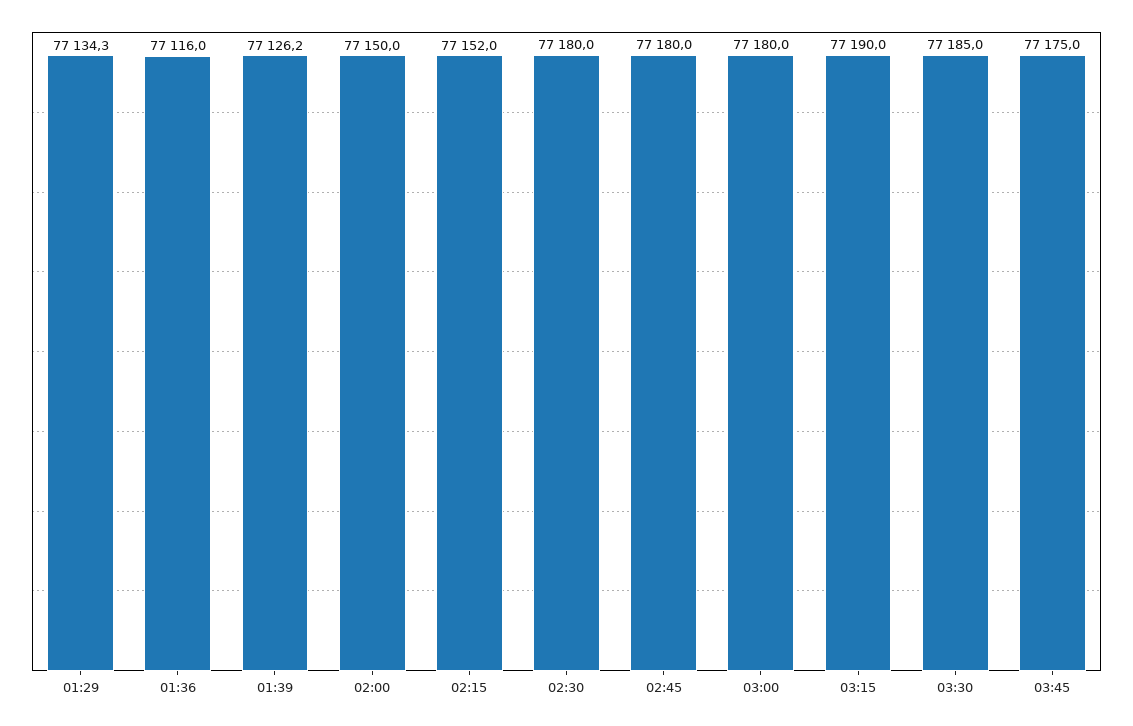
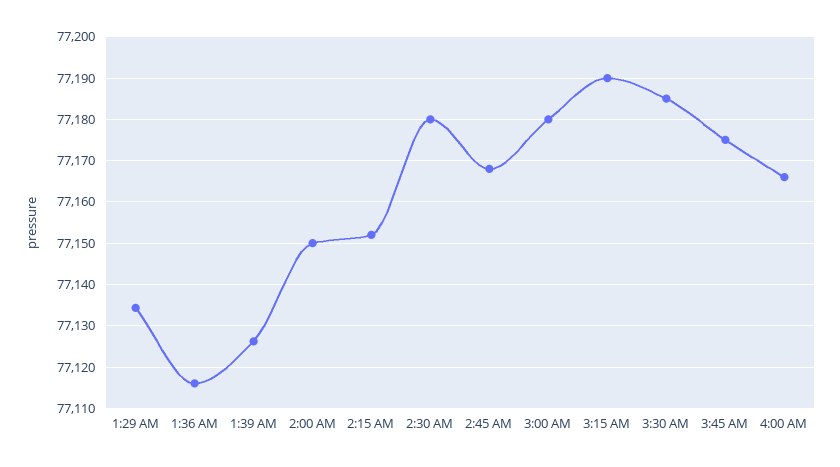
02:45: 77180 -> 77168
4:00 AM: none -> 77166

